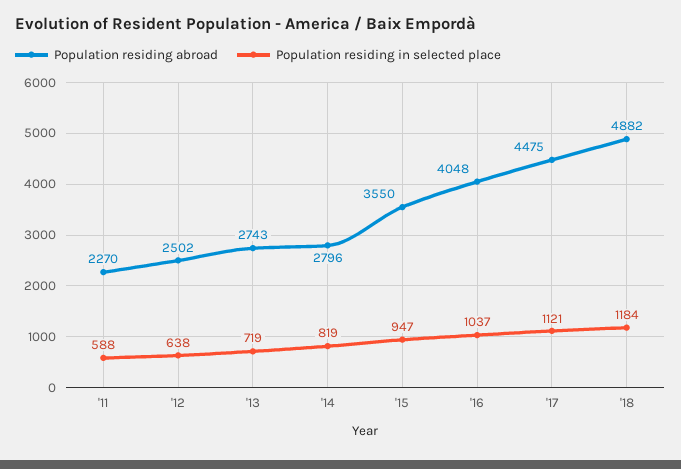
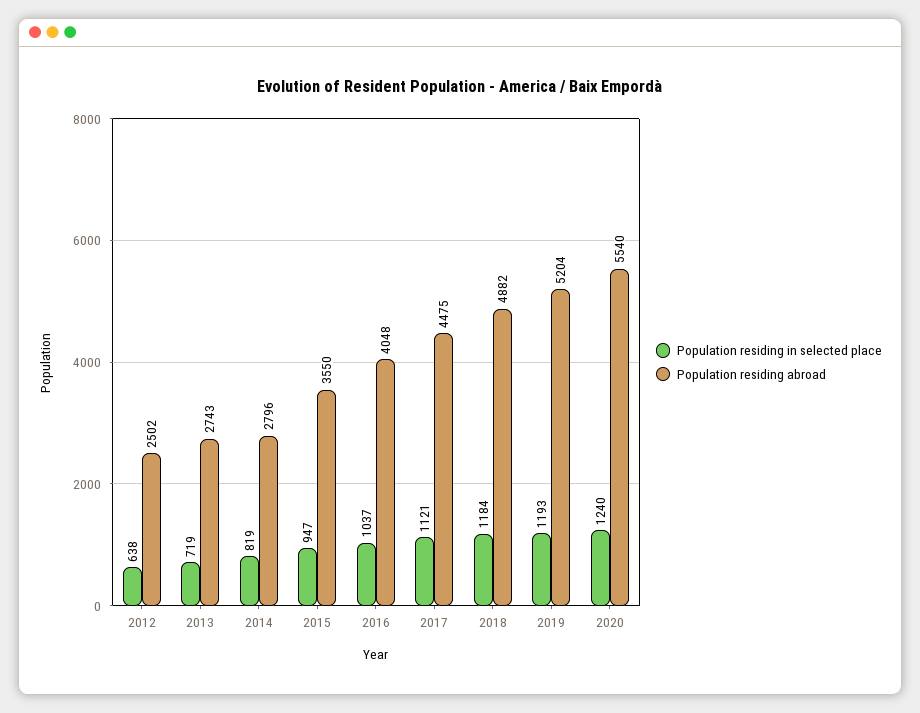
Population residing abroad, '11: 2270 -> none
Population residing in selected place, '11: 588 -> none
Population residing in selected place, 2019: none -> 1193
Population residing abroad, 2019: none -> 5204
Population residing in selected place, 2020: none -> 1240
Population residing abroad, 2020: none -> 5540

